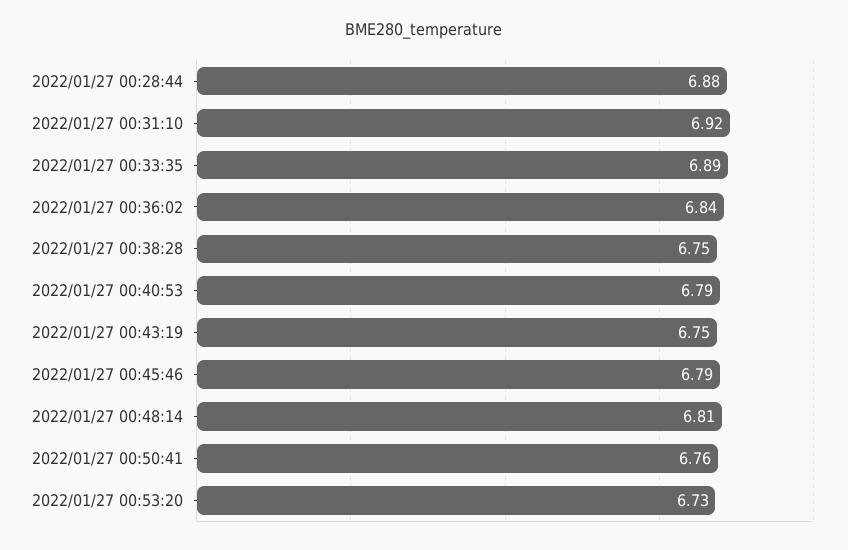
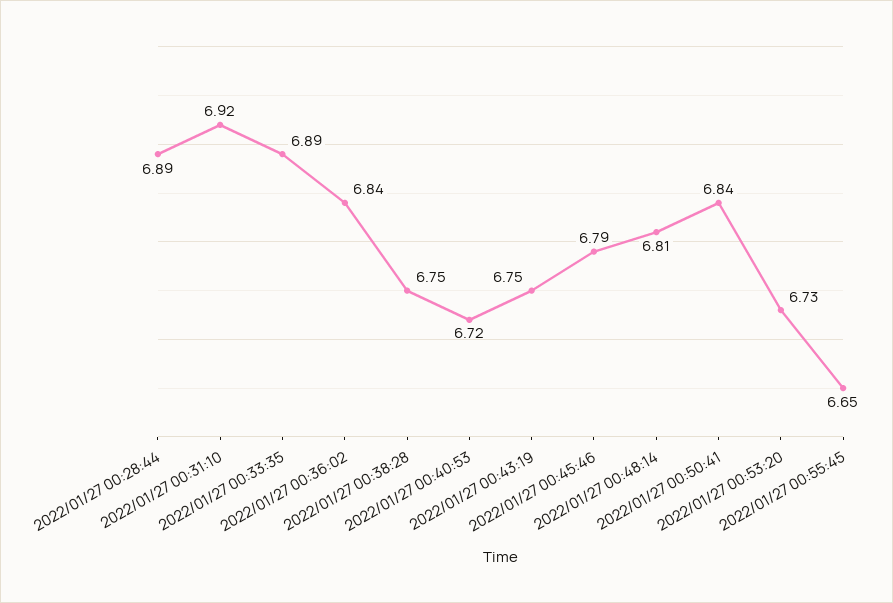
2022/01/27 00:28:44: 6.88 -> 6.89
2022/01/27 00:40:53: 6.79 -> 6.72
2022/01/27 00:50:41: 6.76 -> 6.84
2022/01/27 00:55:45: none -> 6.65

